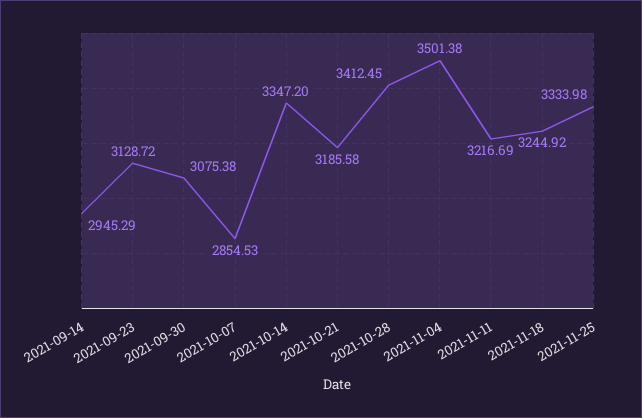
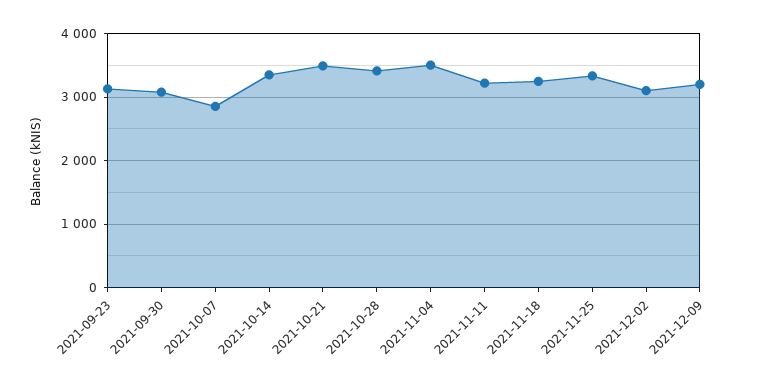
2021-09-14: 2945.29 -> none
2021-10-21: 3185.58 -> 3500
2021-12-02: none -> 3100
2021-12-09: none -> 3200

